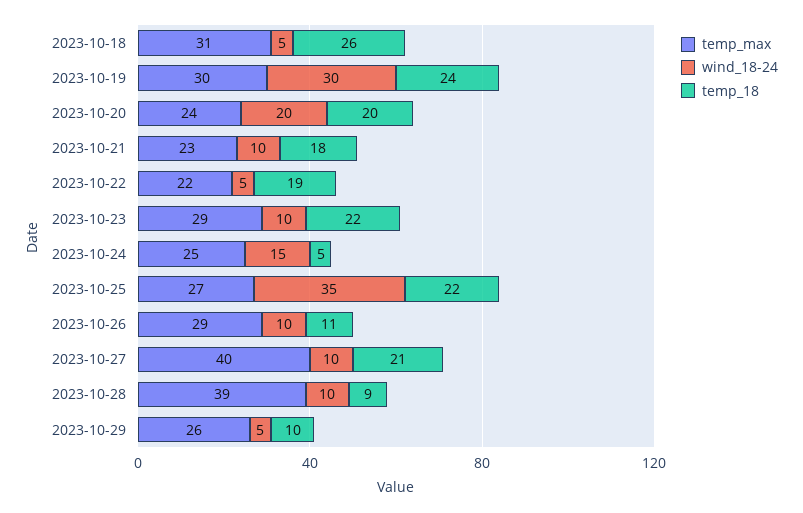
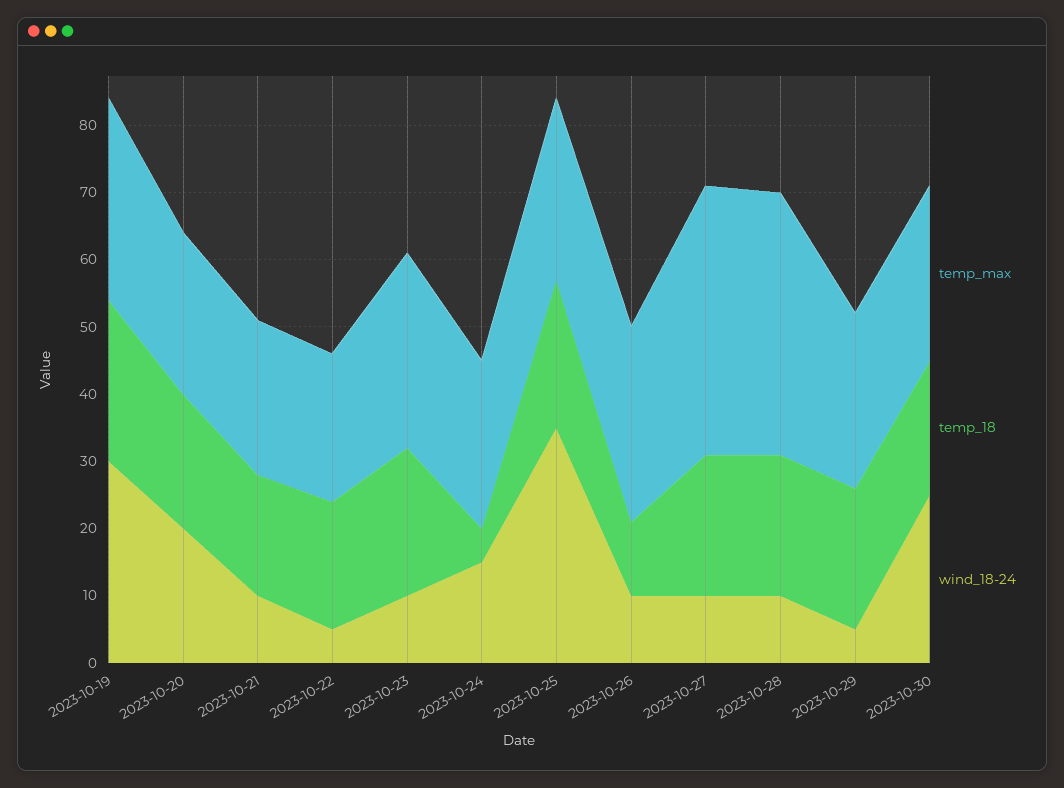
temp_max, 2023-10-18: 31 -> none
wind_18-24, 2023-10-18: 5 -> none
temp_18, 2023-10-18: 26 -> none
temp_18, 2023-10-28: 9 -> 20
temp_18, 2023-10-29: 10 -> 20
temp_max, 2023-10-30: none -> 25
temp_18, 2023-10-30: none -> 20
wind_18-24, 2023-10-30: none -> 25

